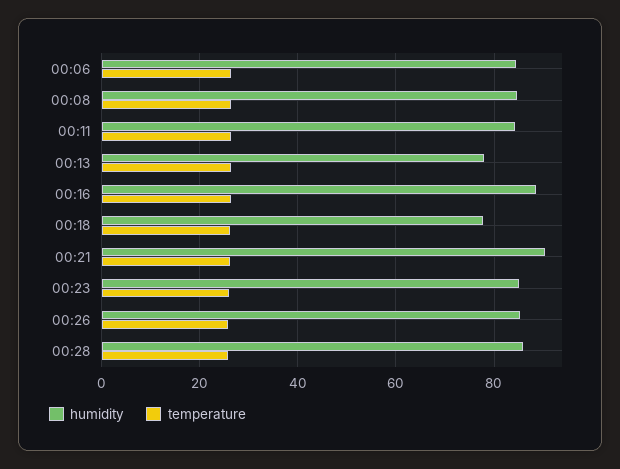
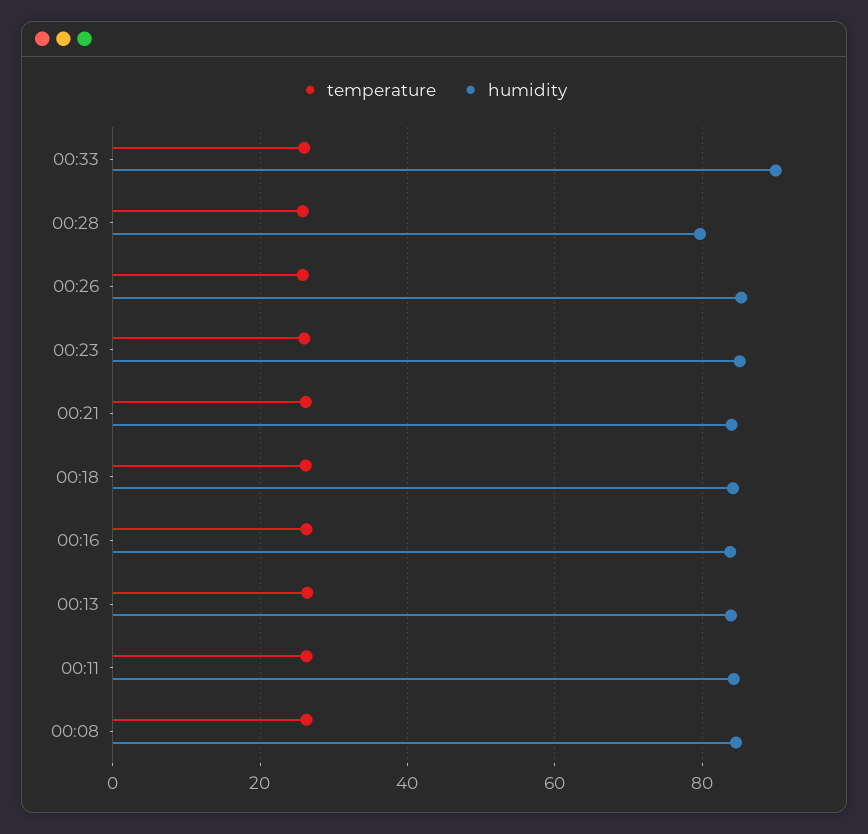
humidity, 00:06: 84 -> none
temperature, 00:06: 26 -> none
humidity, 00:13: 78 -> 84
humidity, 00:16: 88 -> 84
humidity, 00:18: 78 -> 84
humidity, 00:21: 90 -> 84
humidity, 00:28: 86 -> 80
temperature, 00:33: none -> 26
humidity, 00:33: none -> 90

